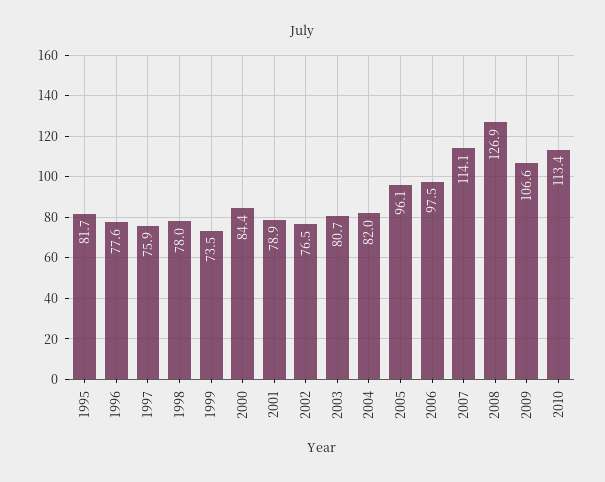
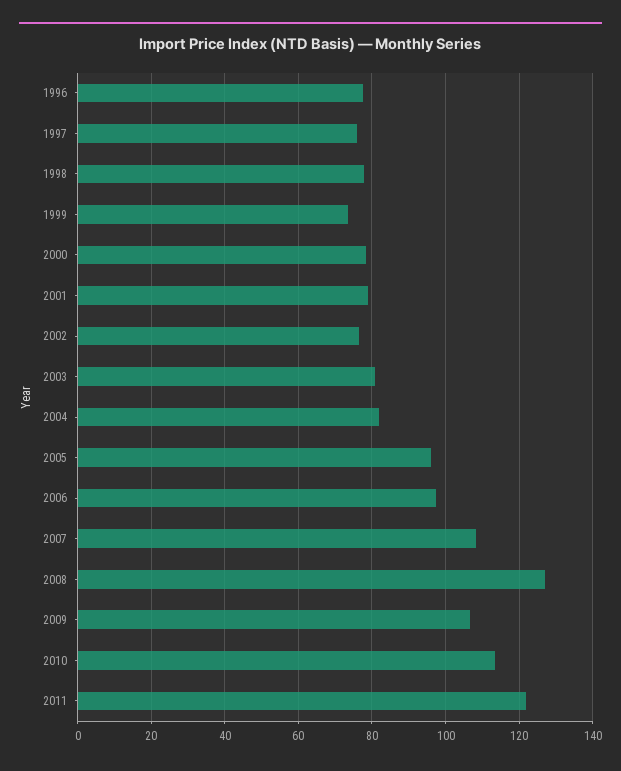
1995: 81.7 -> none
2000: 84.4 -> 78
2007: 114.1 -> 108
2011: none -> 122

